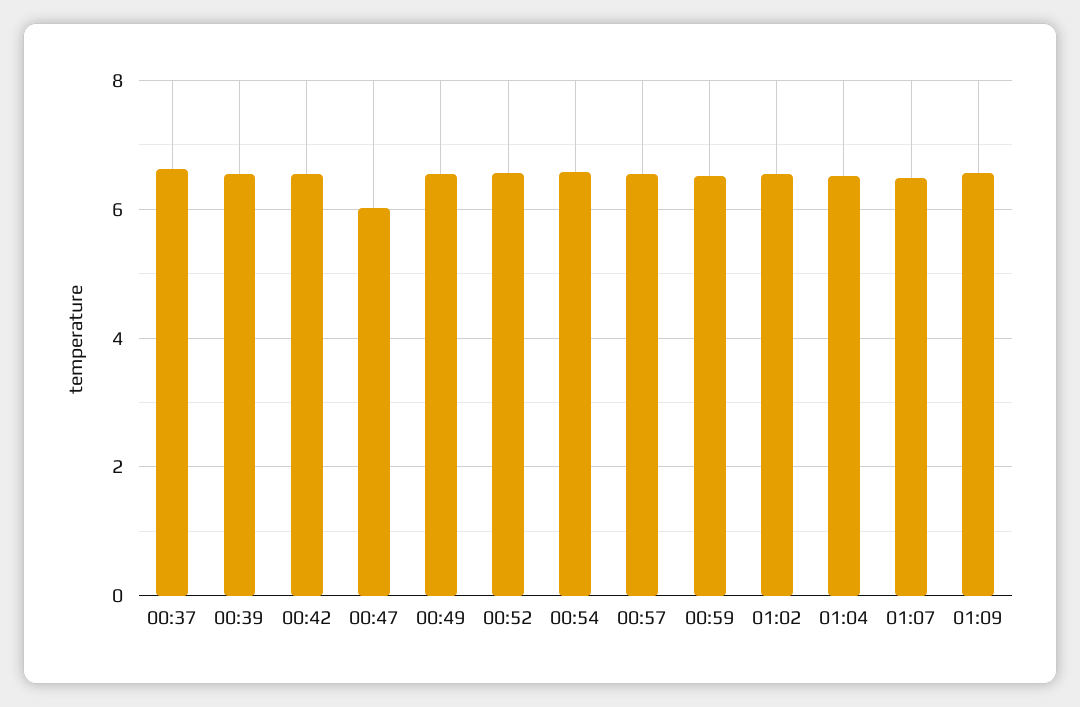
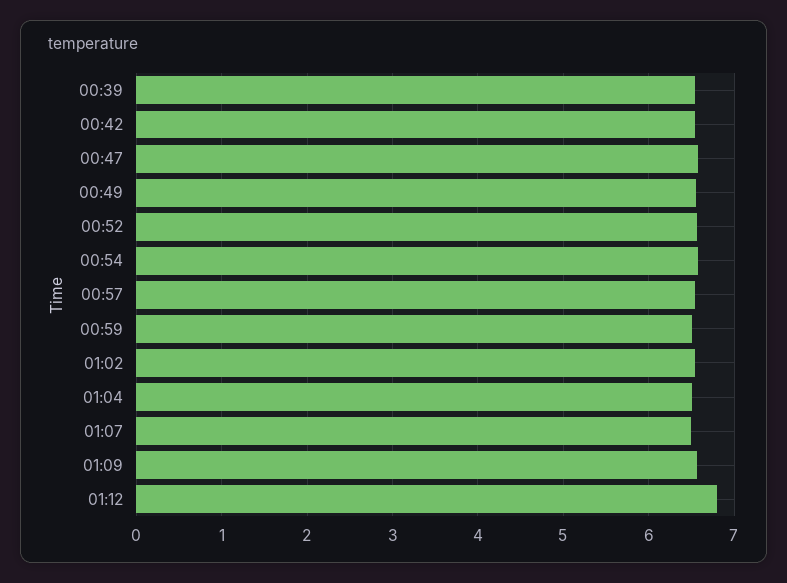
00:37: 6.6 -> none
00:47: 6 -> 6.6
01:12: none -> 6.8

